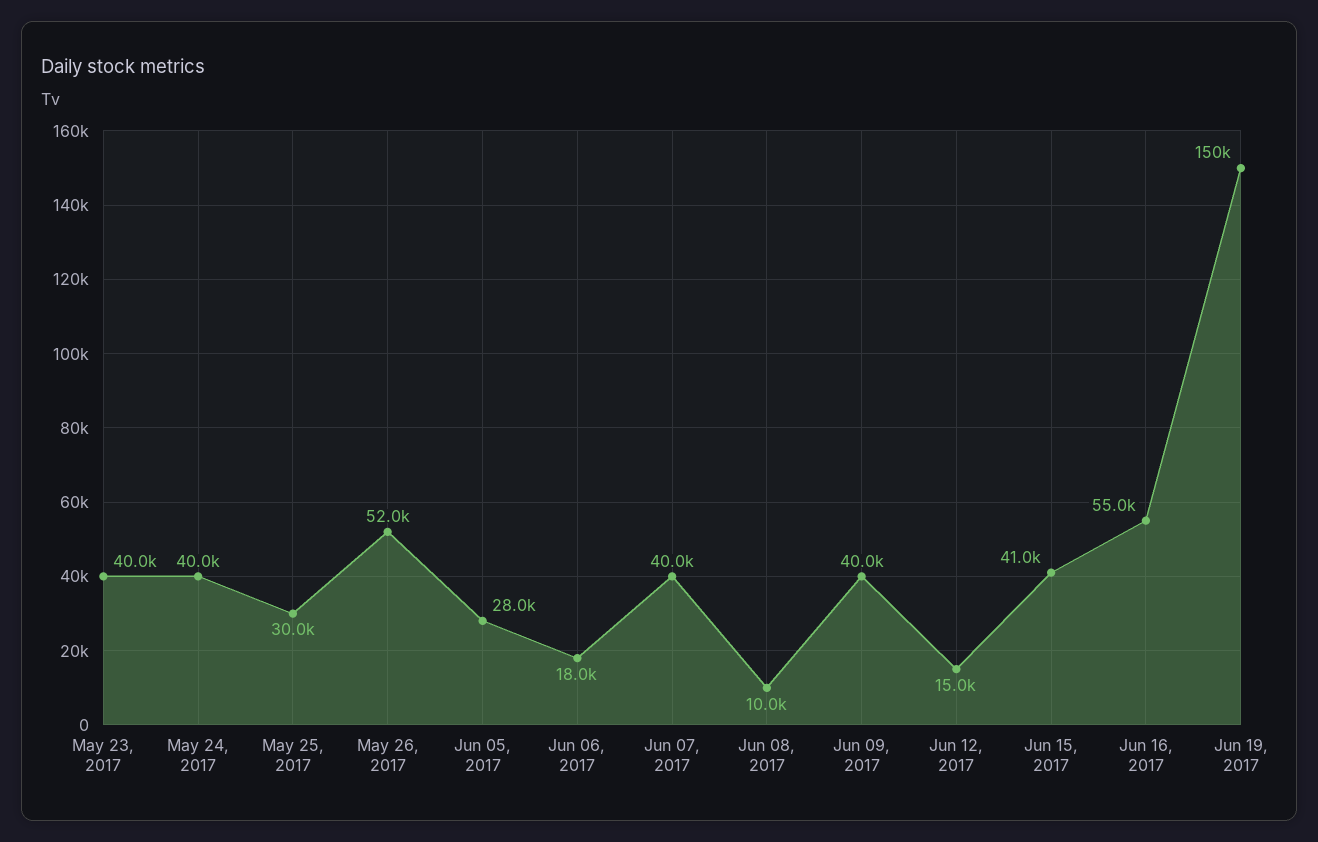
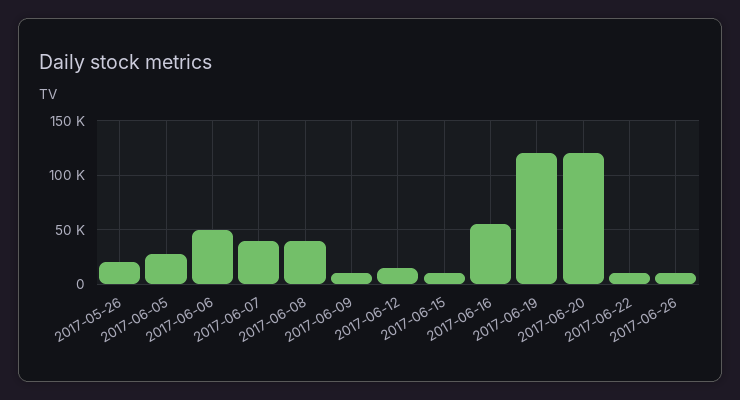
May 23, 2017: 40000 -> none
May 24, 2017: 40000 -> none
May 25, 2017: 30000 -> none
May 26, 2017: 52000 -> 20000
Jun 06, 2017: 18000 -> 50000
Jun 08, 2017: 10000 -> 40000
Jun 09, 2017: 40000 -> 10000
Jun 15, 2017: 41000 -> 10000
Jun 19, 2017: 150000 -> 120000
2017-06-20: none -> 120000
2017-06-22: none -> 10000
2017-06-26: none -> 10000

